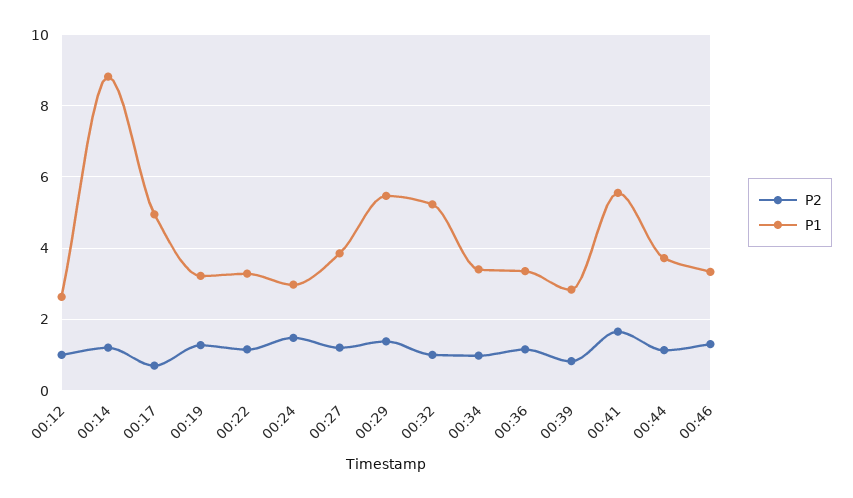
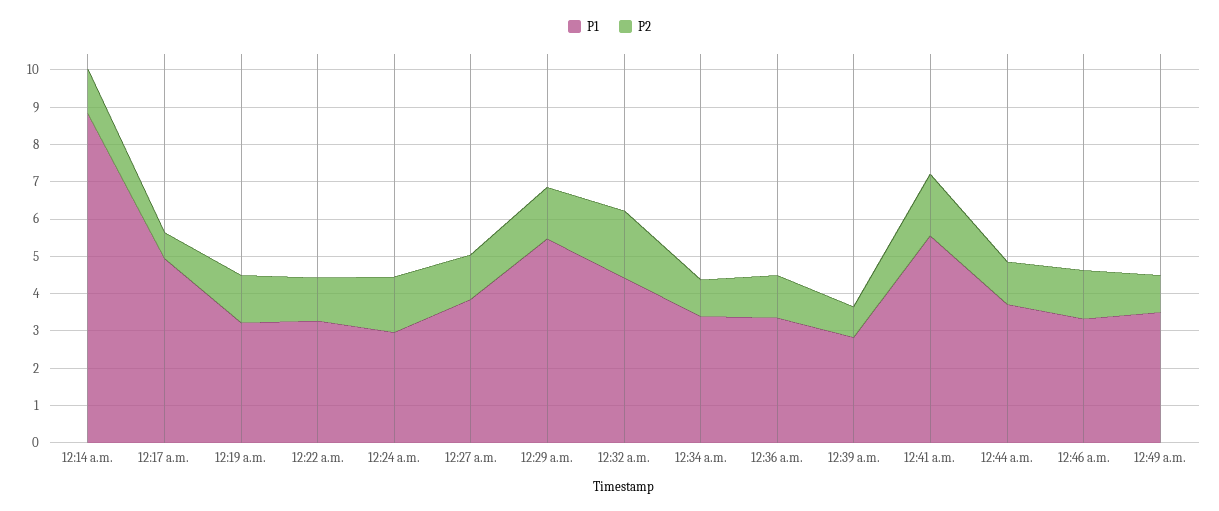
P2, 00:12: 1 -> none
P1, 00:12: 2.6 -> none
P2, 00:32: 1 -> 1.75
P1, 00:32: 5.2 -> 4.5
P1, 12:49 a.m.: none -> 3.5
P2, 12:49 a.m.: none -> 1

